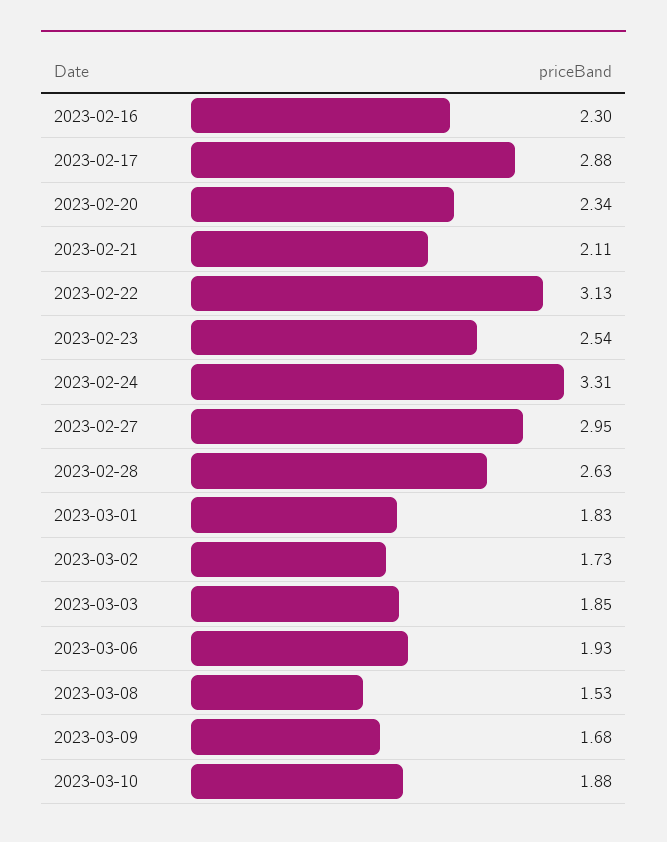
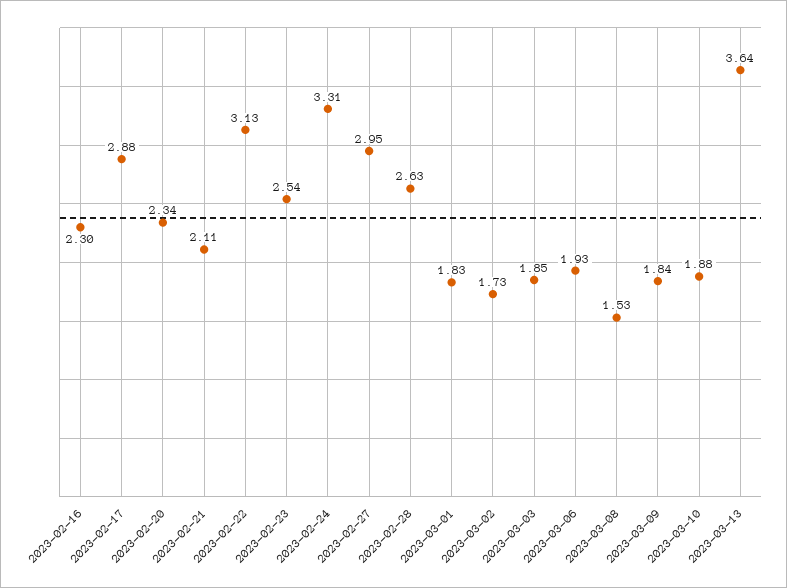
2023-03-09: 1.68 -> 1.84
2023-03-13: none -> 3.64

